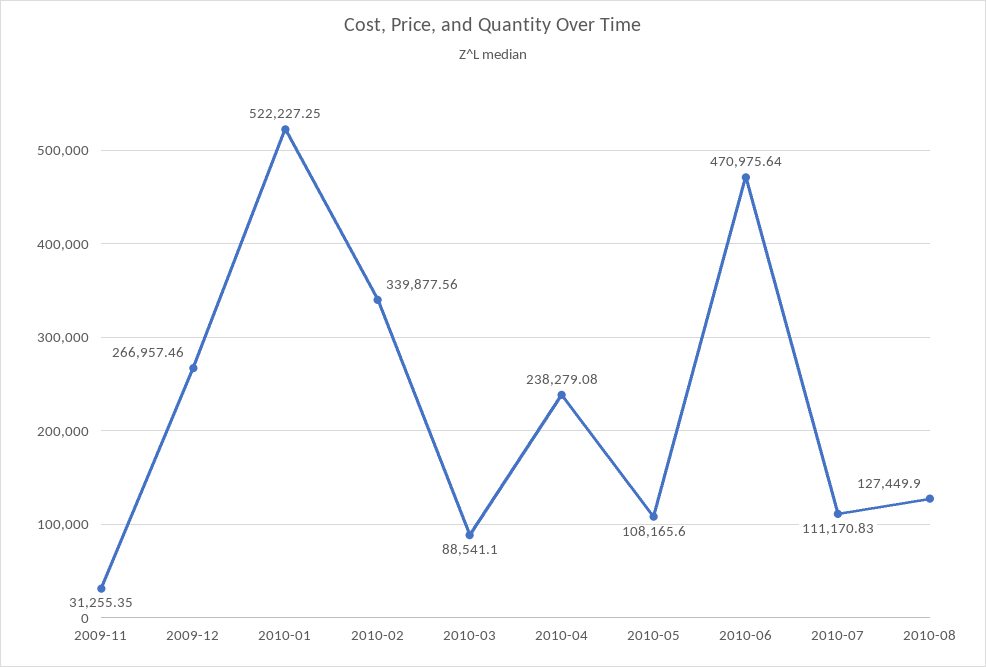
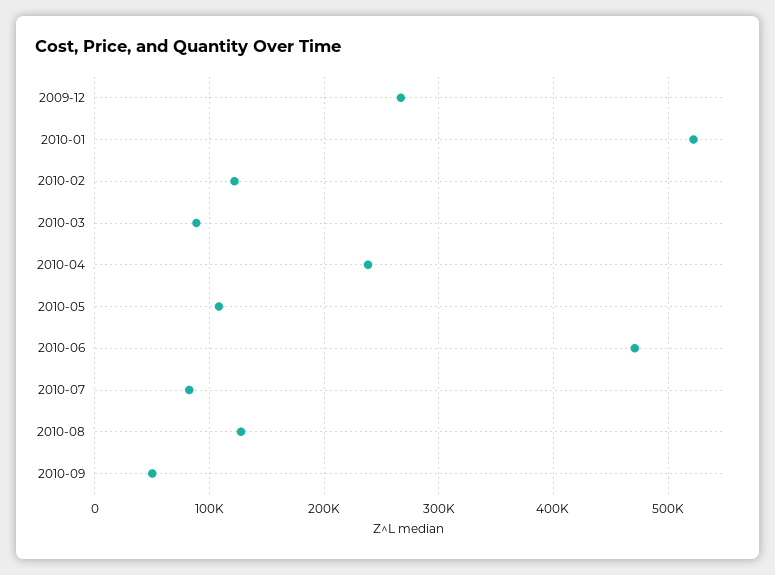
2009-11: 31255.35 -> none
2010-02: 339877.56 -> 120000
2010-07: 111170.83 -> 80000
2010-09: none -> 50000

